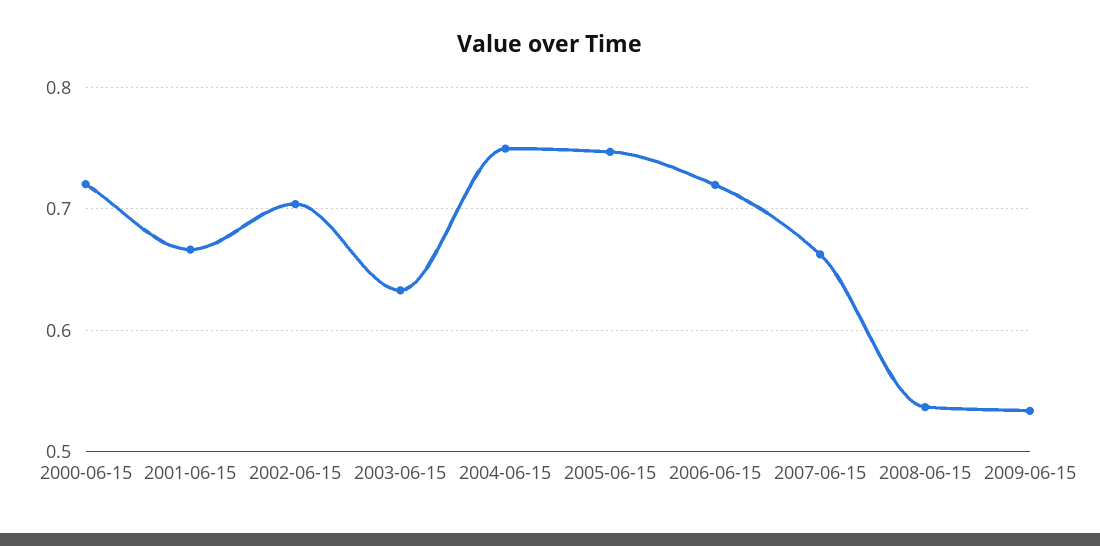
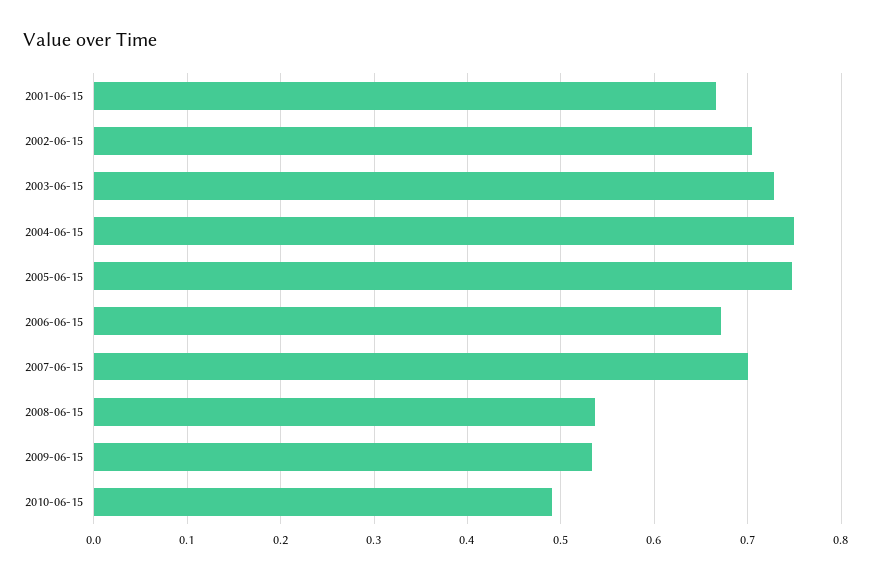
2000-06-15: 0.72 -> none
2003-06-15: 0.63 -> 0.73
2006-06-15: 0.72 -> 0.67
2007-06-15: 0.66 -> 0.7
2010-06-15: none -> 0.49

